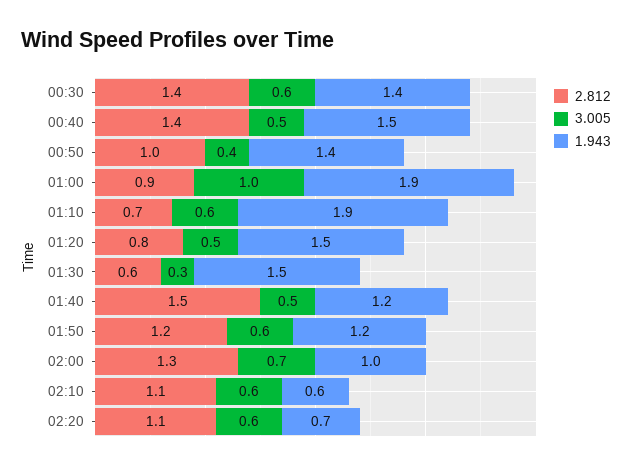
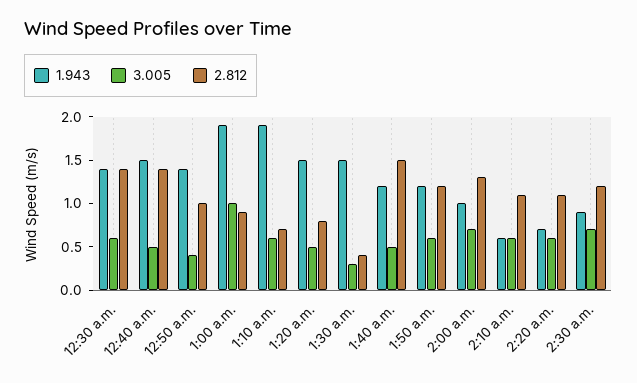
2.812, 01:30: 0.6 -> 0.4
1.943, 2:30 a.m.: none -> 0.9
3.005, 2:30 a.m.: none -> 0.7
2.812, 2:30 a.m.: none -> 1.2

